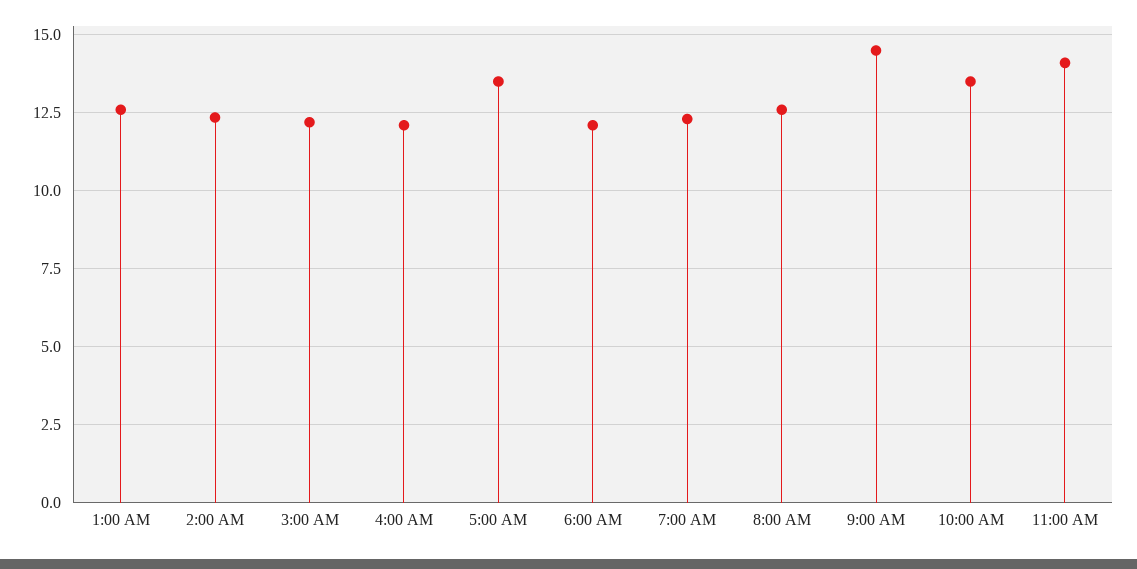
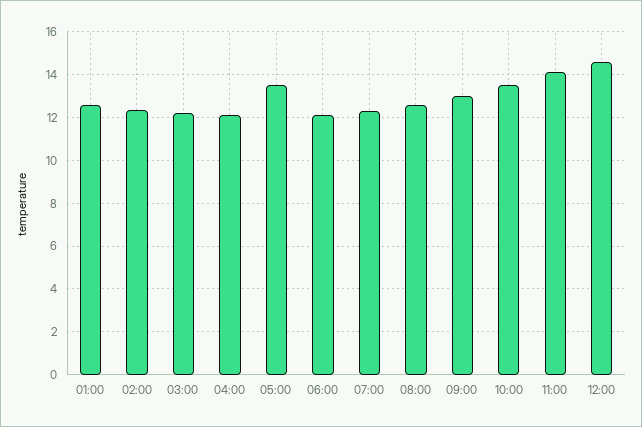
9:00 AM: 14.5 -> 13
12:00: none -> 14.5

